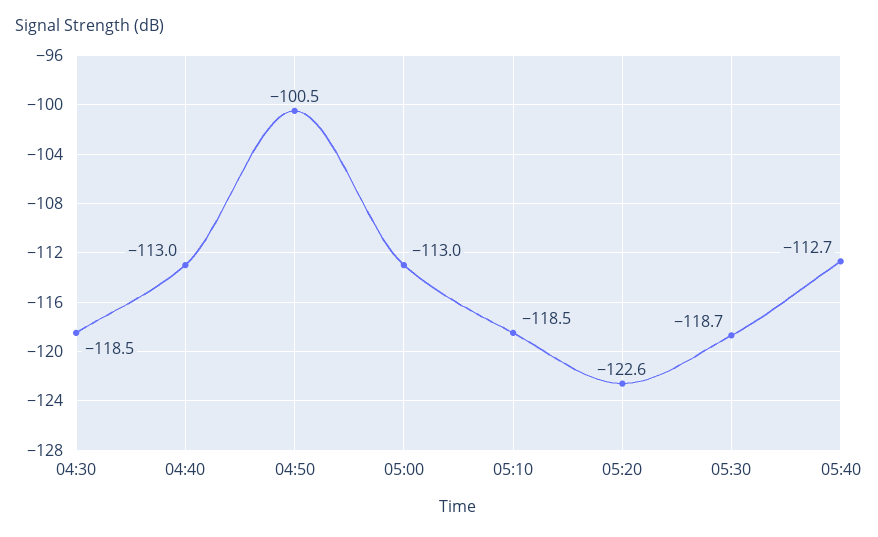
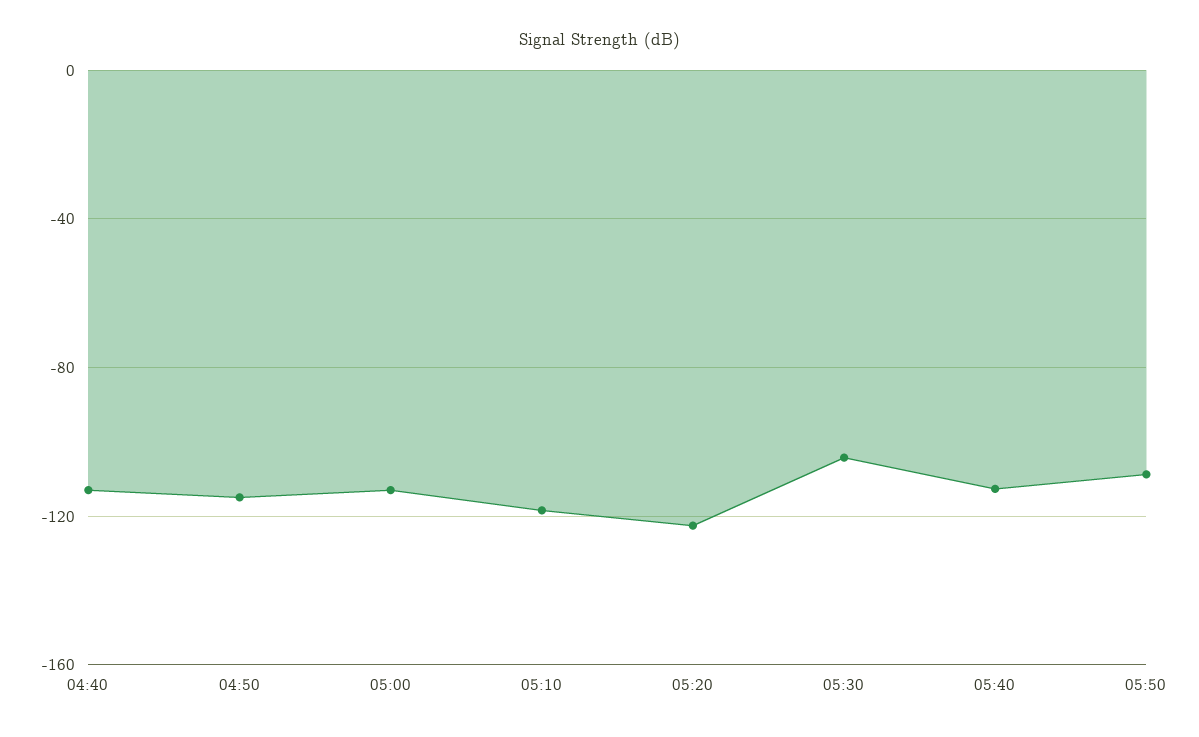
04:30: -118.5 -> none
04:50: -100.5 -> -115
05:30: -118.7 -> -105
05:50: none -> -110

